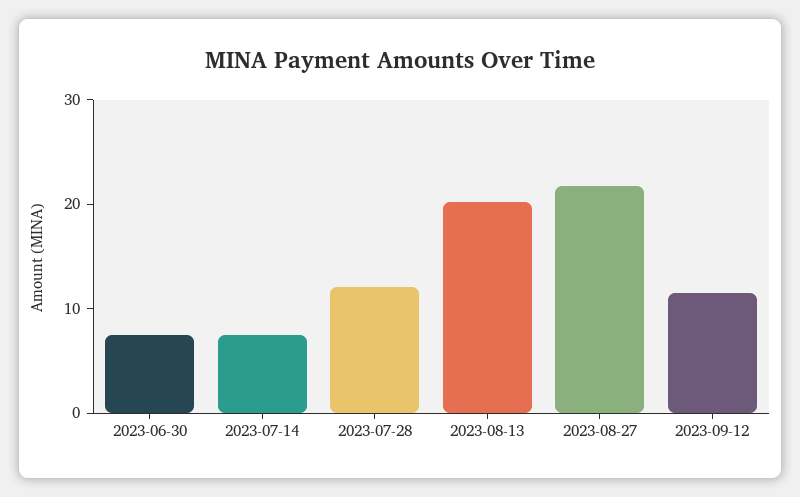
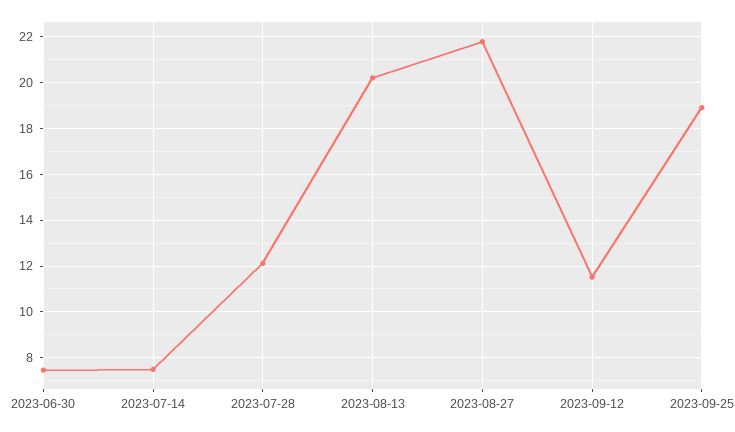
2023-09-25: none -> 19

